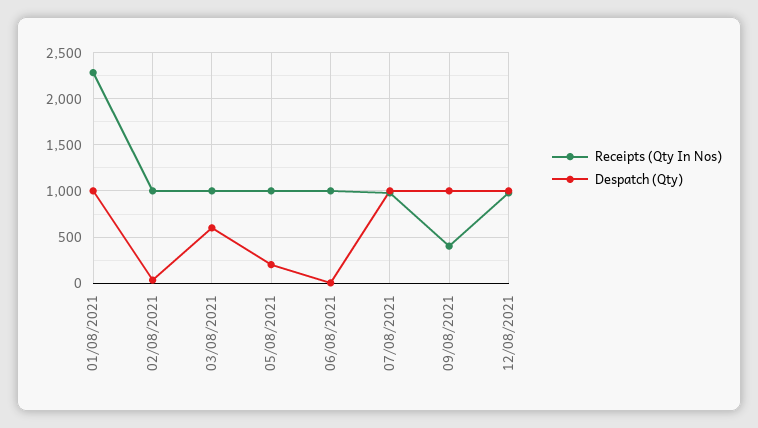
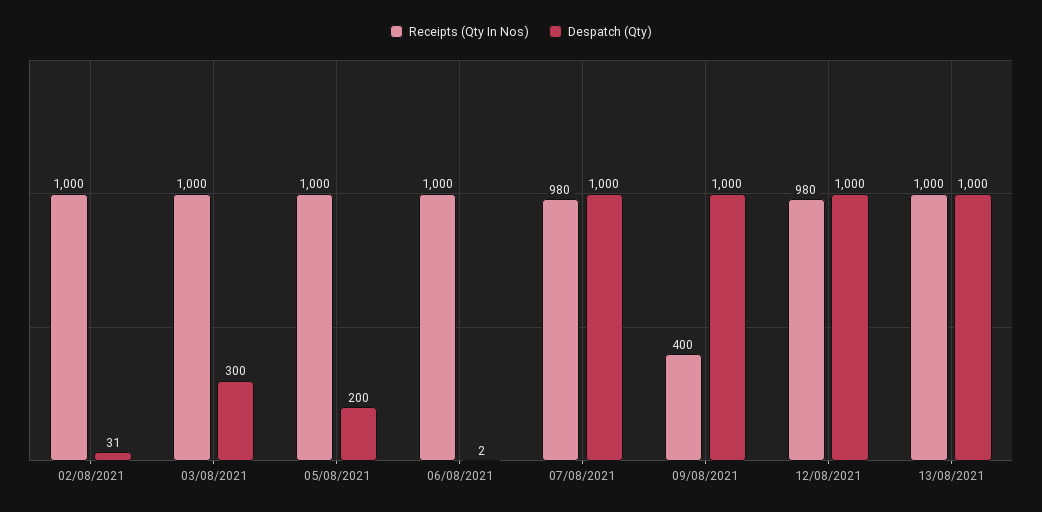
Receipts (Qty In Nos), 01/08/2021: 2300 -> none
Despatch (Qty), 01/08/2021: 1000 -> none
Despatch (Qty), 03/08/2021: 600 -> 300
Receipts (Qty In Nos), 13/08/2021: none -> 1000
Despatch (Qty), 13/08/2021: none -> 1000

